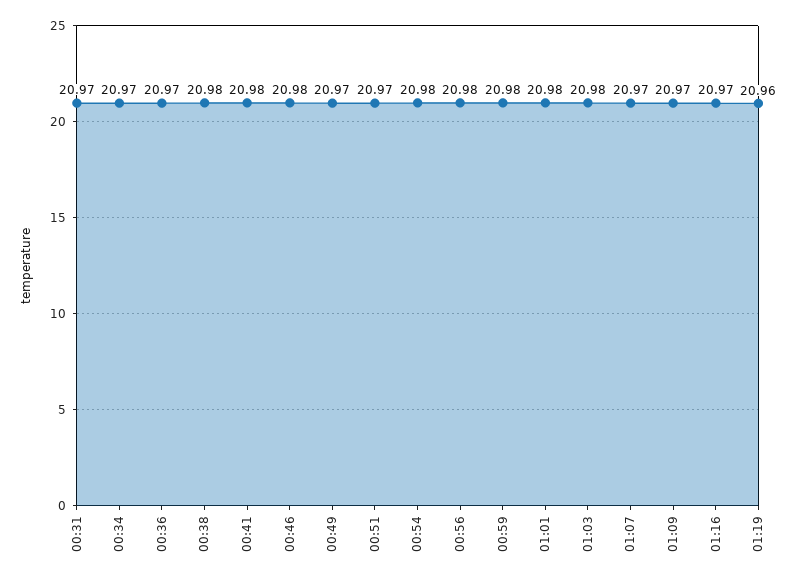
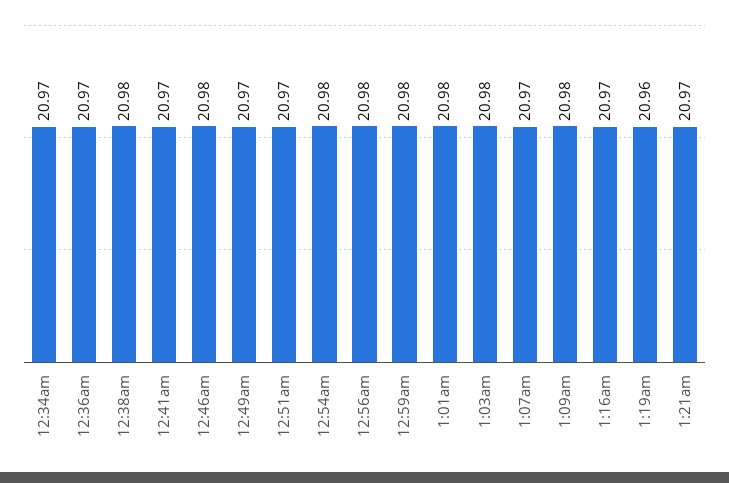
00:31: 20.97 -> none
00:41: 20.98 -> 20.97
01:09: 20.97 -> 20.98
1:21am: none -> 20.97

